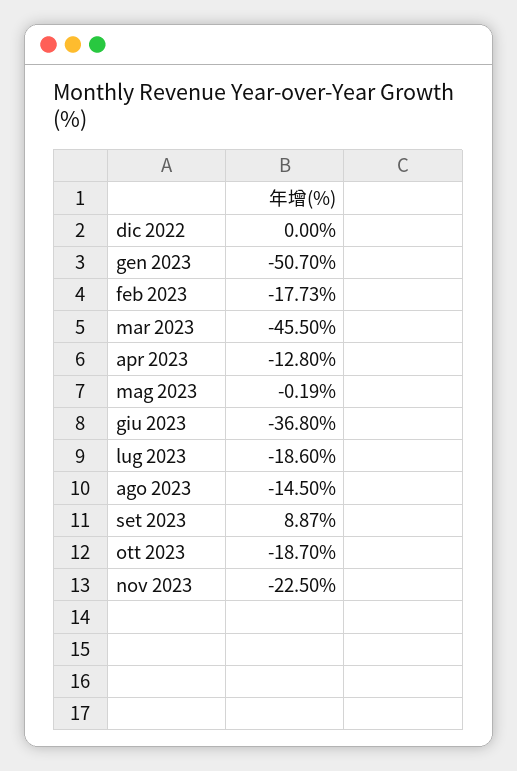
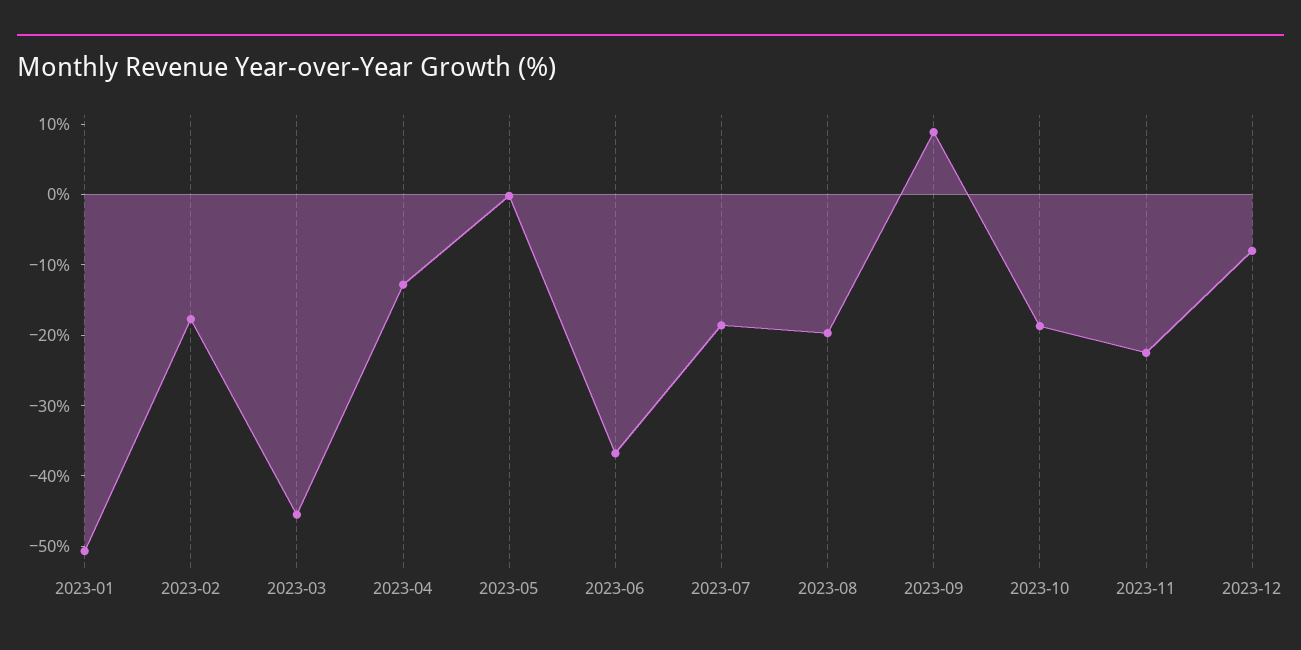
dic 2022: 0 -> none
ago 2023: -14.5 -> -20
2023-12: none -> -8

